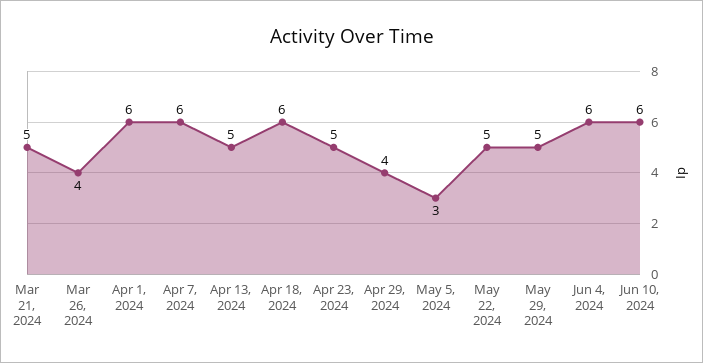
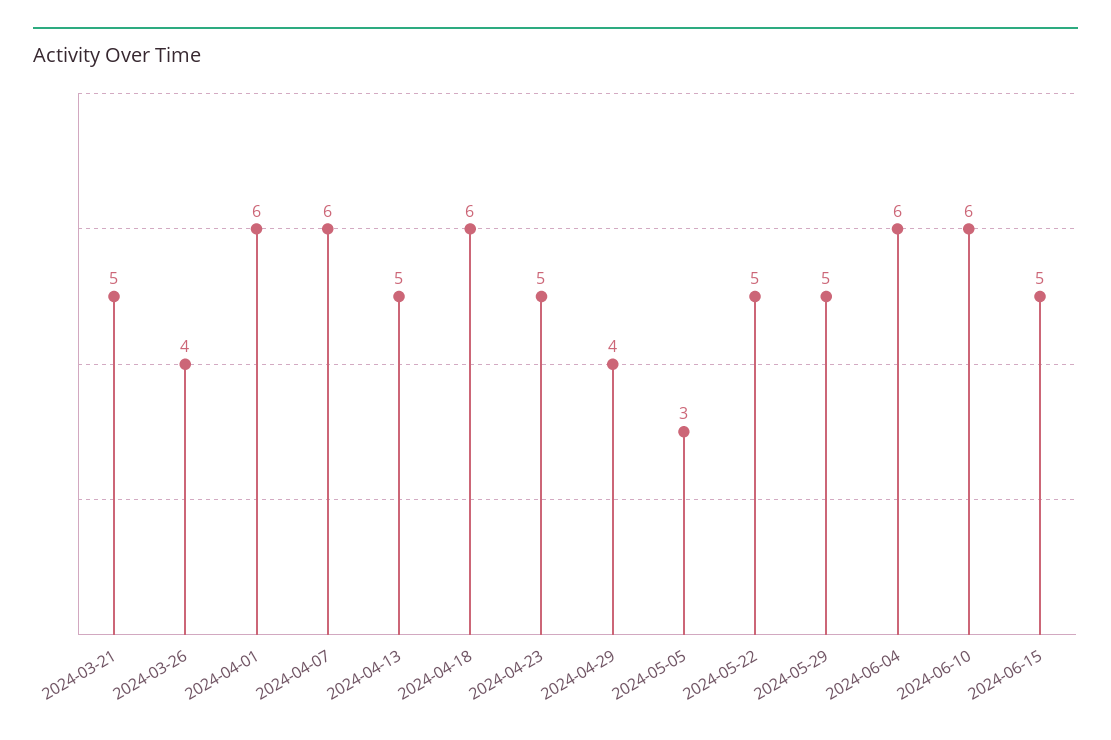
2024-06-15: none -> 5

